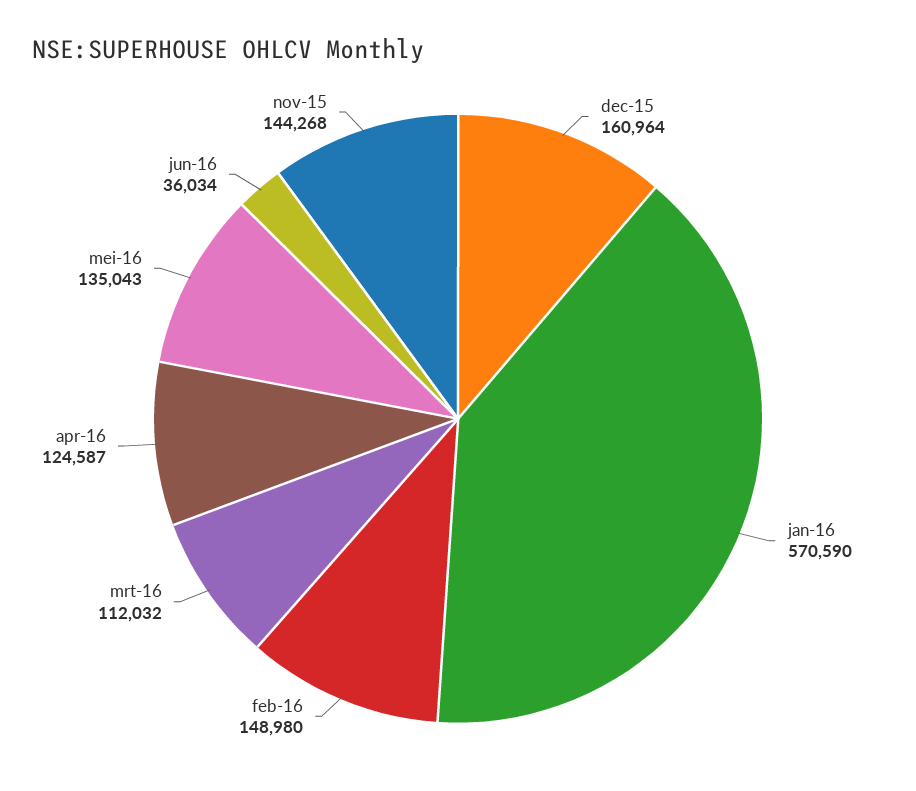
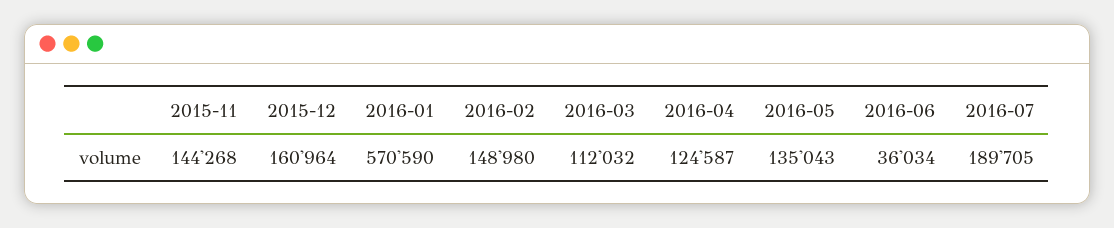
2016-07: none -> 189705

